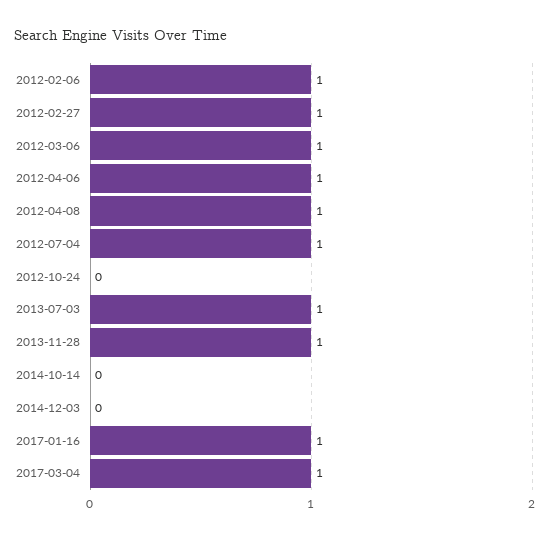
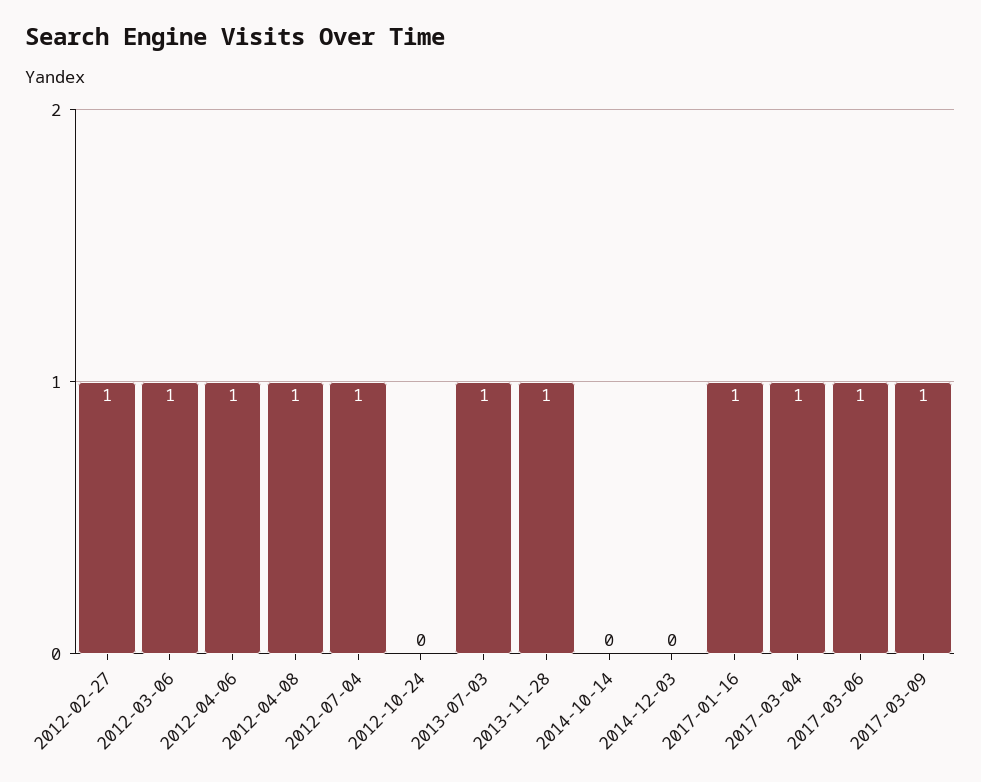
2012-02-06: 1 -> none
2017-03-06: none -> 1
2017-03-09: none -> 1

